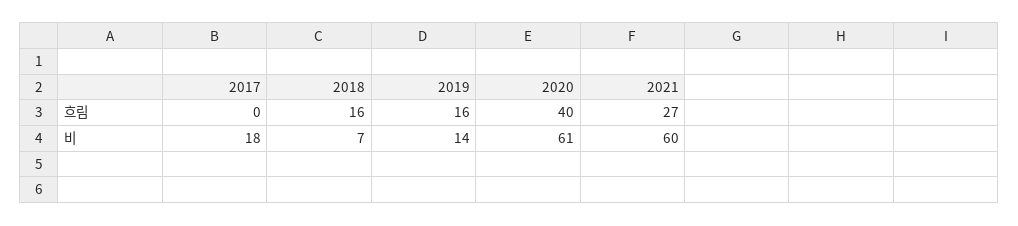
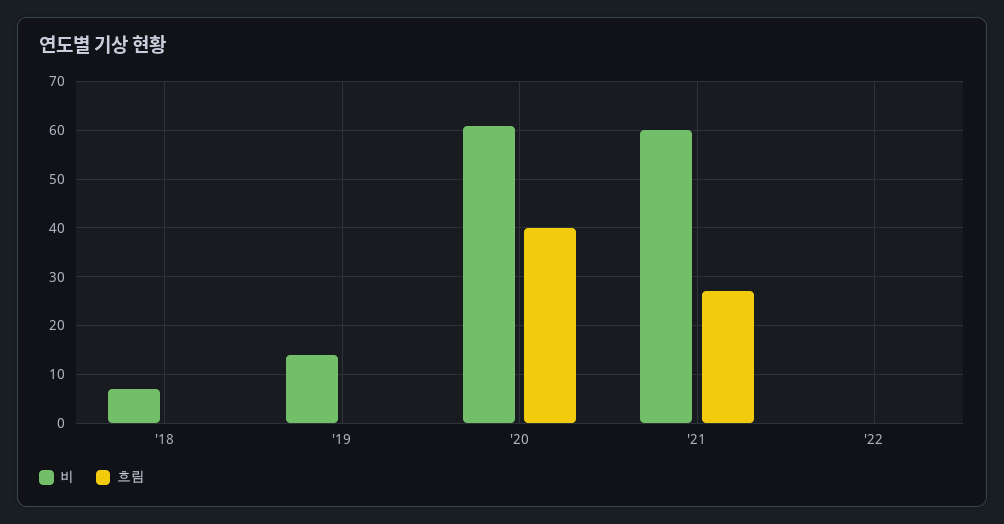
흐림, 2017: 0 -> none
흐림, 2018: 16 -> 0
흐림, 2019: 16 -> 0
비, 2017: 18 -> none
비, '22: none -> 0
흐림, '22: none -> 0

